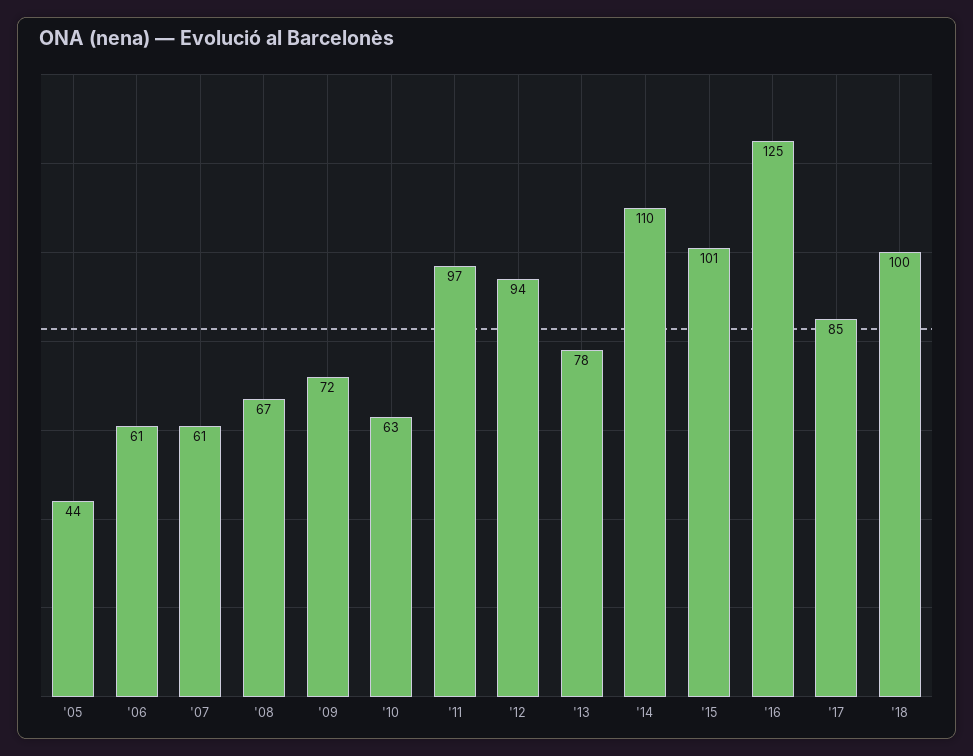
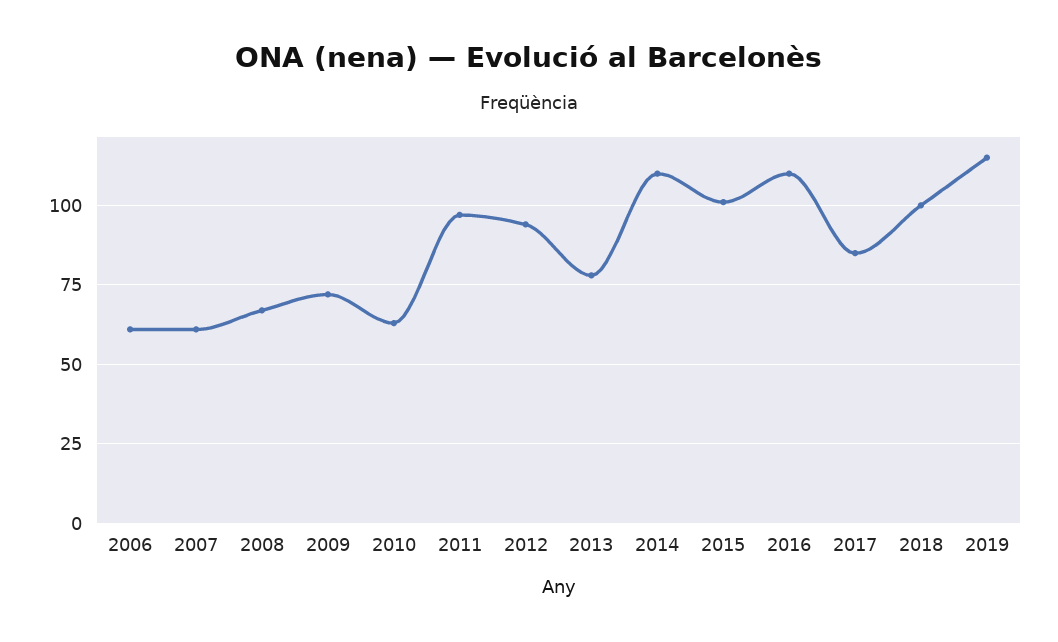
'05: 44 -> none
'16: 125 -> 110
2019: none -> 115

